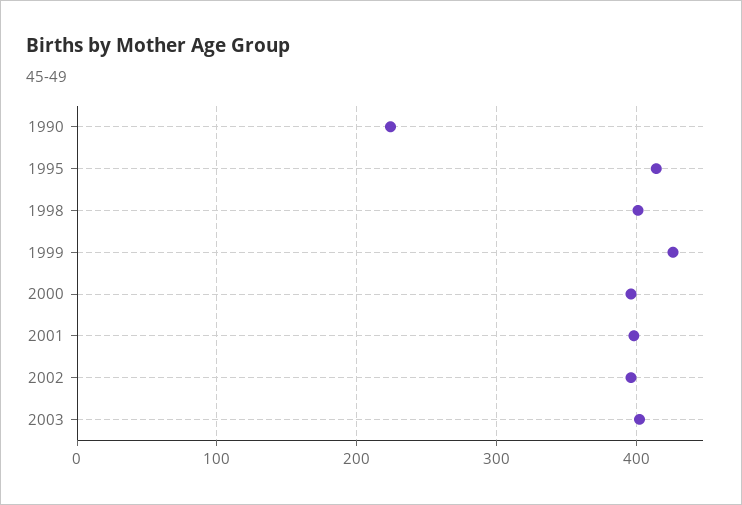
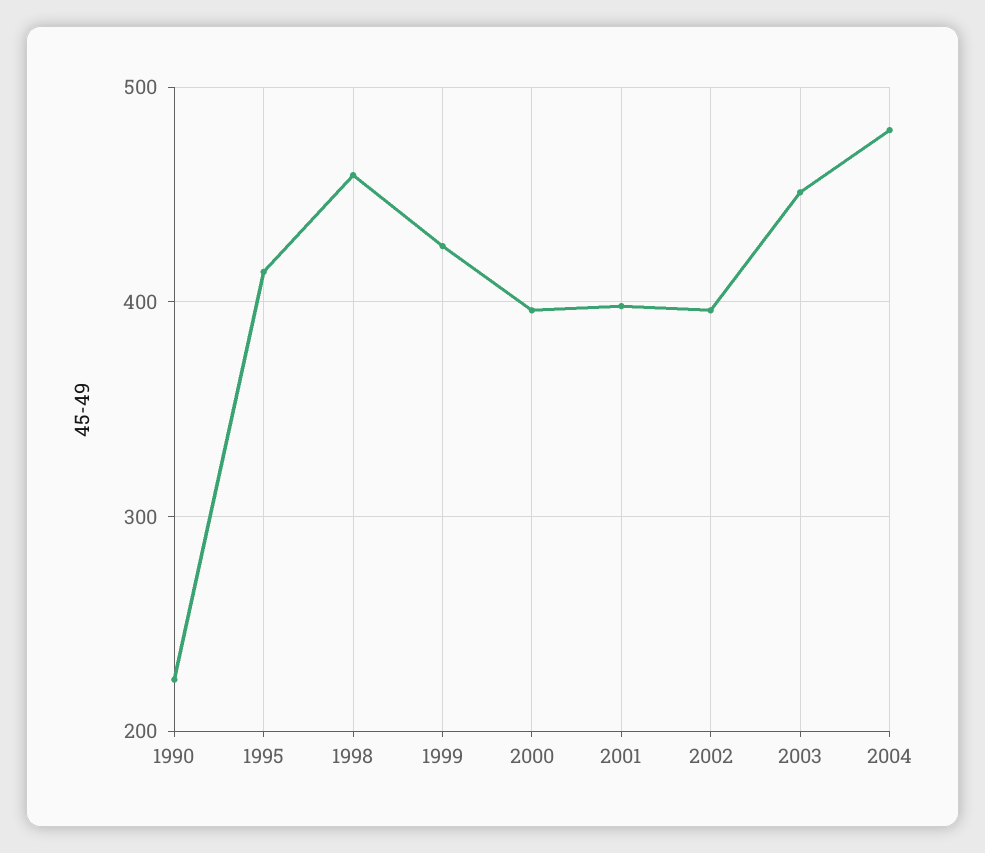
1998: 400 -> 460
2003: 400 -> 450
2004: none -> 480

